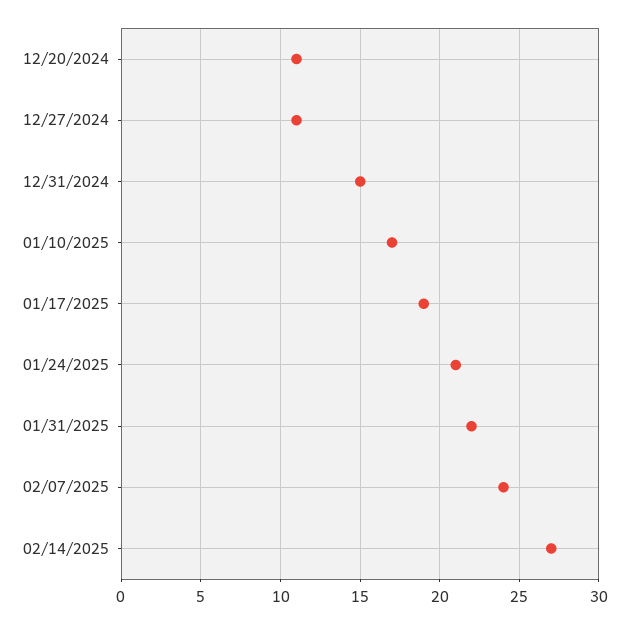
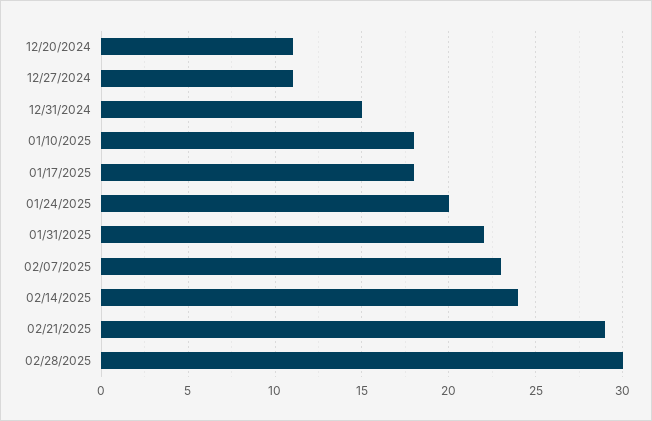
01/10/2025: 17 -> 18
01/17/2025: 19 -> 18
01/24/2025: 21 -> 20
02/07/2025: 24 -> 23
02/14/2025: 27 -> 24
02/21/2025: none -> 29
02/28/2025: none -> 30

